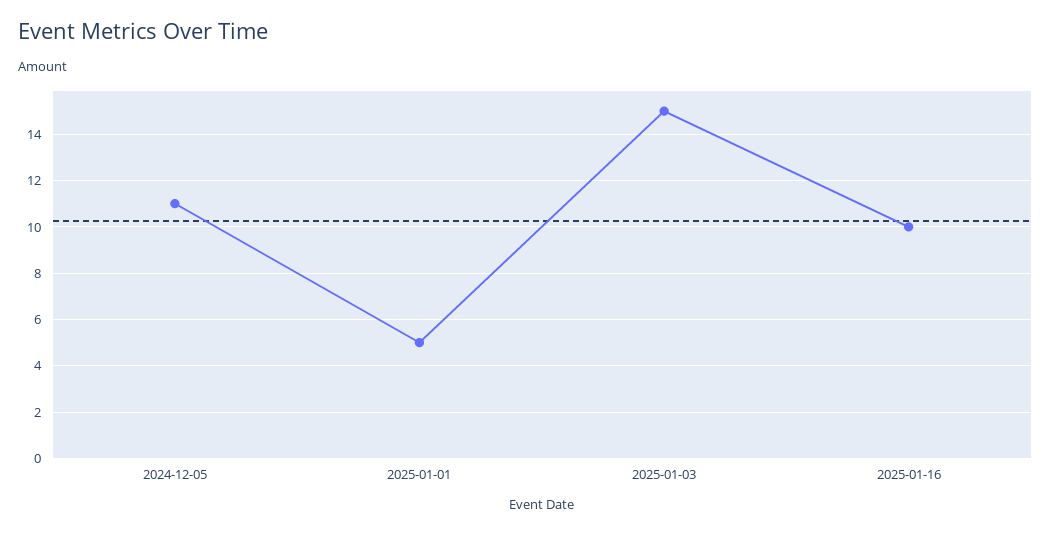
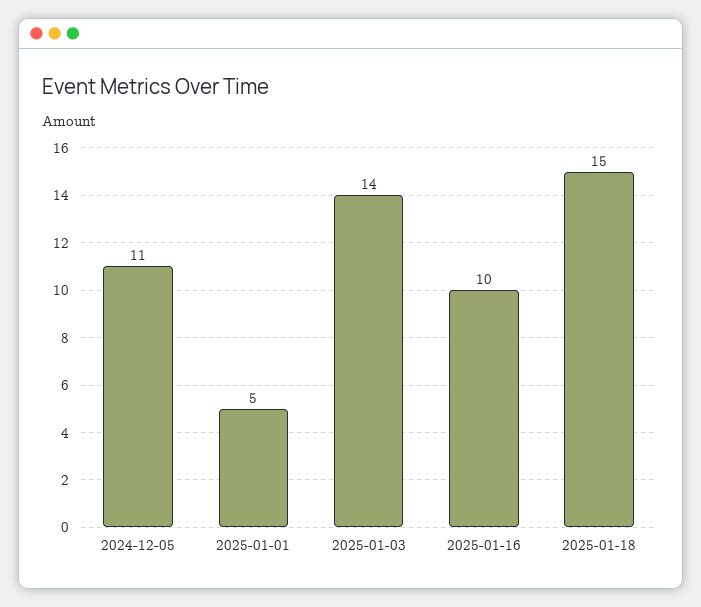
2025-01-03: 15 -> 14
2025-01-18: none -> 15

